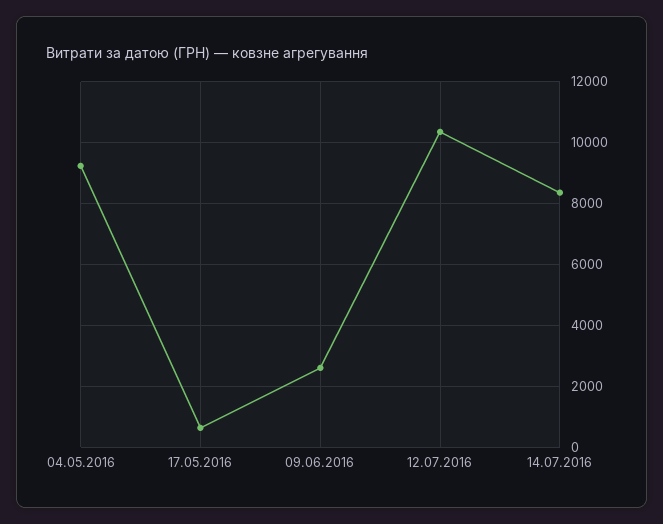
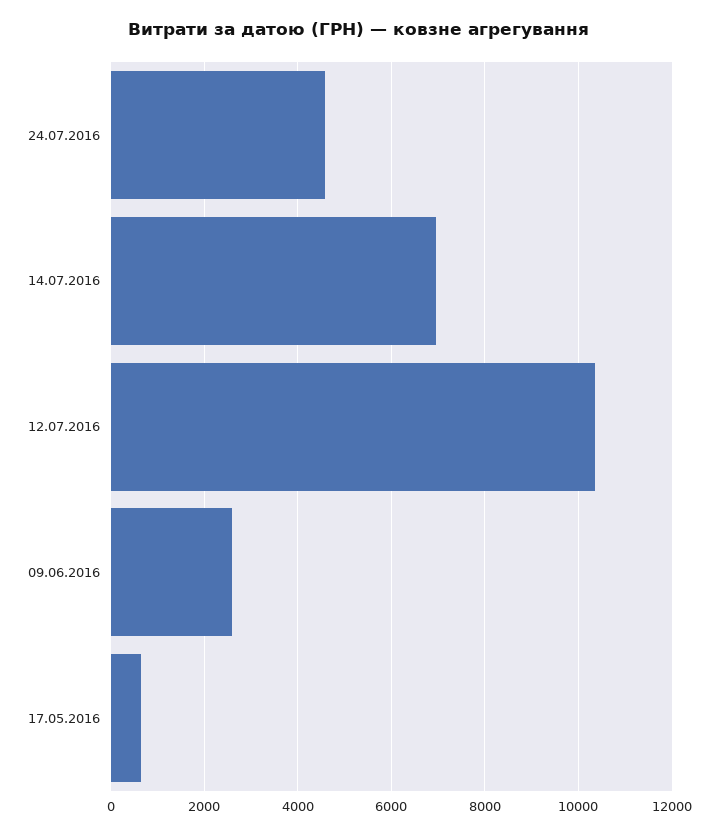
04.05.2016: 9200 -> none
14.07.2016: 8400 -> 7000
24.07.2016: none -> 4600

